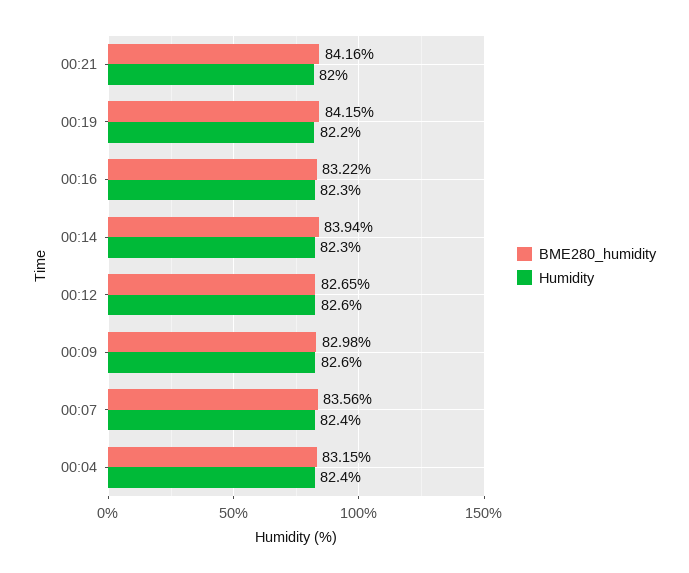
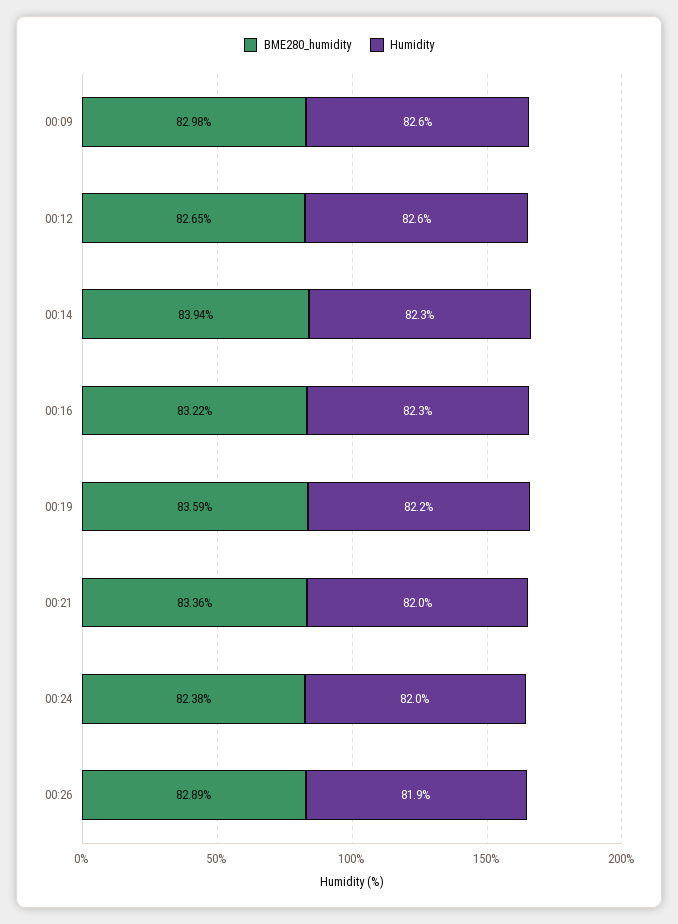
BME280_humidity, 00:21: 84.16 -> 83.36
BME280_humidity, 00:19: 84.15 -> 83.59
BME280_humidity, 00:07: 83.56 -> none
Humidity, 00:07: 82.4 -> none
BME280_humidity, 00:04: 83.15 -> none
Humidity, 00:04: 82.4 -> none
BME280_humidity, 00:24: none -> 82.38
Humidity, 00:24: none -> 82
BME280_humidity, 00:26: none -> 82.89
Humidity, 00:26: none -> 81.9

